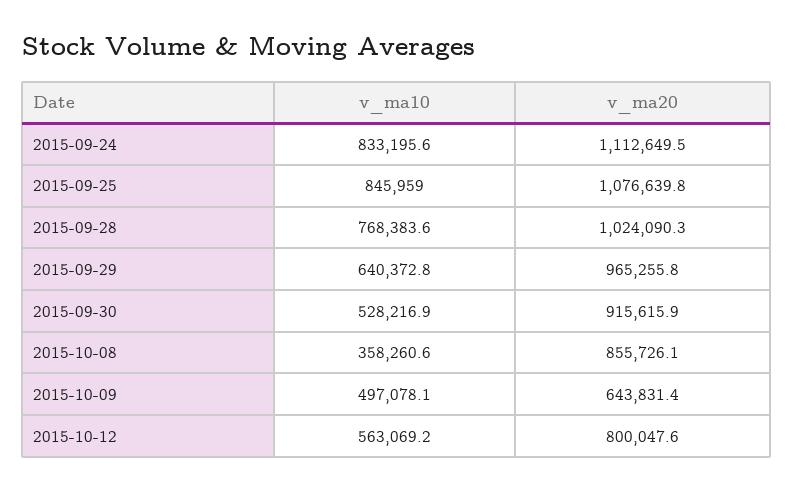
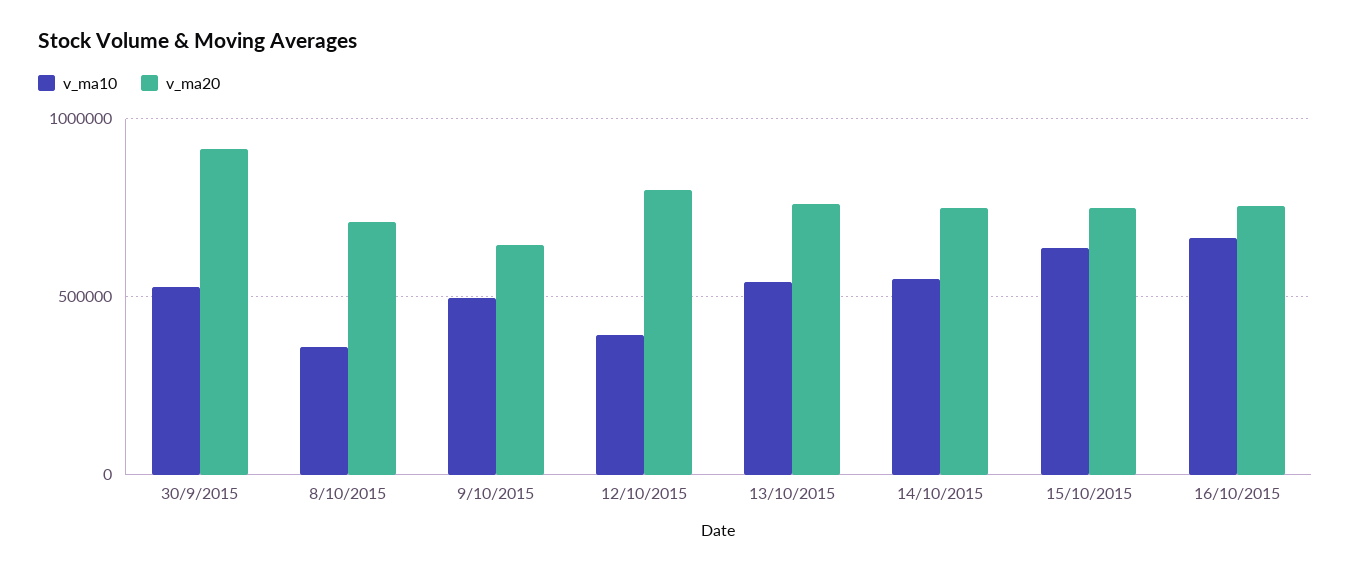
v_ma10, 2015-09-24: 833195.6 -> none
v_ma20, 2015-09-24: 1112649.5 -> none
v_ma10, 2015-09-25: 845959 -> none
v_ma20, 2015-09-25: 1076639.8 -> none
v_ma10, 2015-09-28: 768383.6 -> none
v_ma20, 2015-09-28: 1024090.3 -> none
v_ma10, 2015-09-29: 640372.8 -> none
v_ma20, 2015-09-29: 965255.8 -> none
v_ma20, 2015-10-08: 855726.1 -> 700000
v_ma10, 2015-10-12: 563069.2 -> 400000
v_ma10, 13/10/2015: none -> 550000
v_ma20, 13/10/2015: none -> 750000
v_ma10, 14/10/2015: none -> 550000
v_ma20, 14/10/2015: none -> 750000
v_ma10, 15/10/2015: none -> 650000
v_ma20, 15/10/2015: none -> 750000
v_ma10, 16/10/2015: none -> 650000
v_ma20, 16/10/2015: none -> 750000

